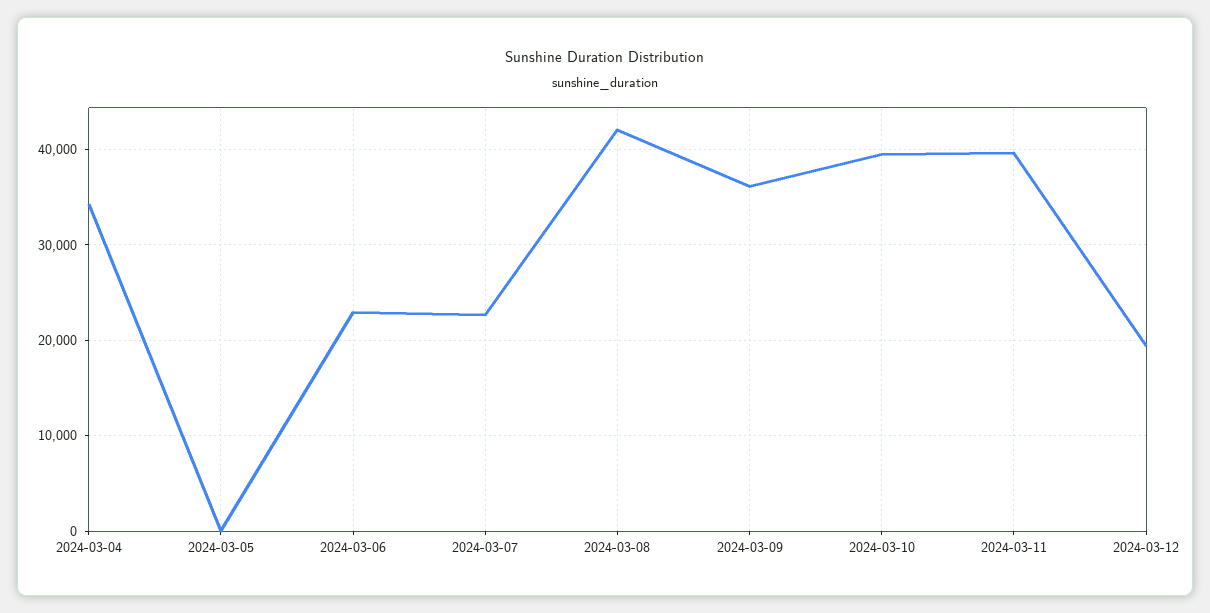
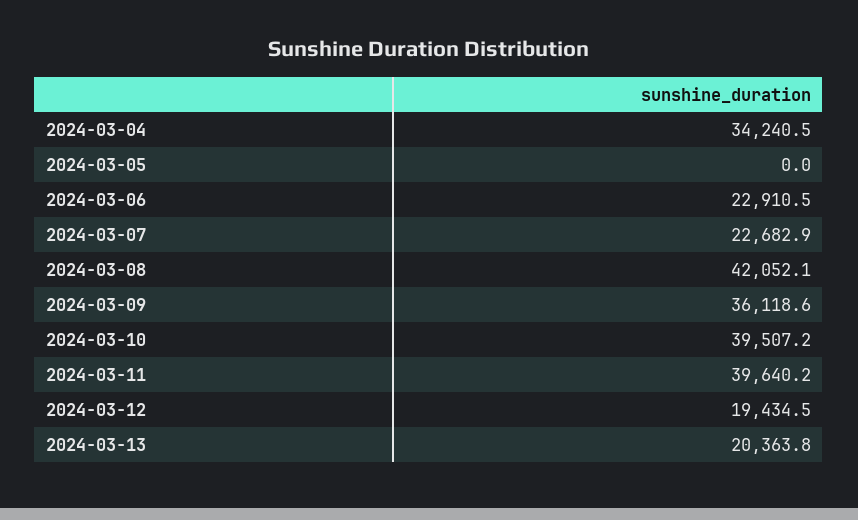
2024-03-13: none -> 20363.8

